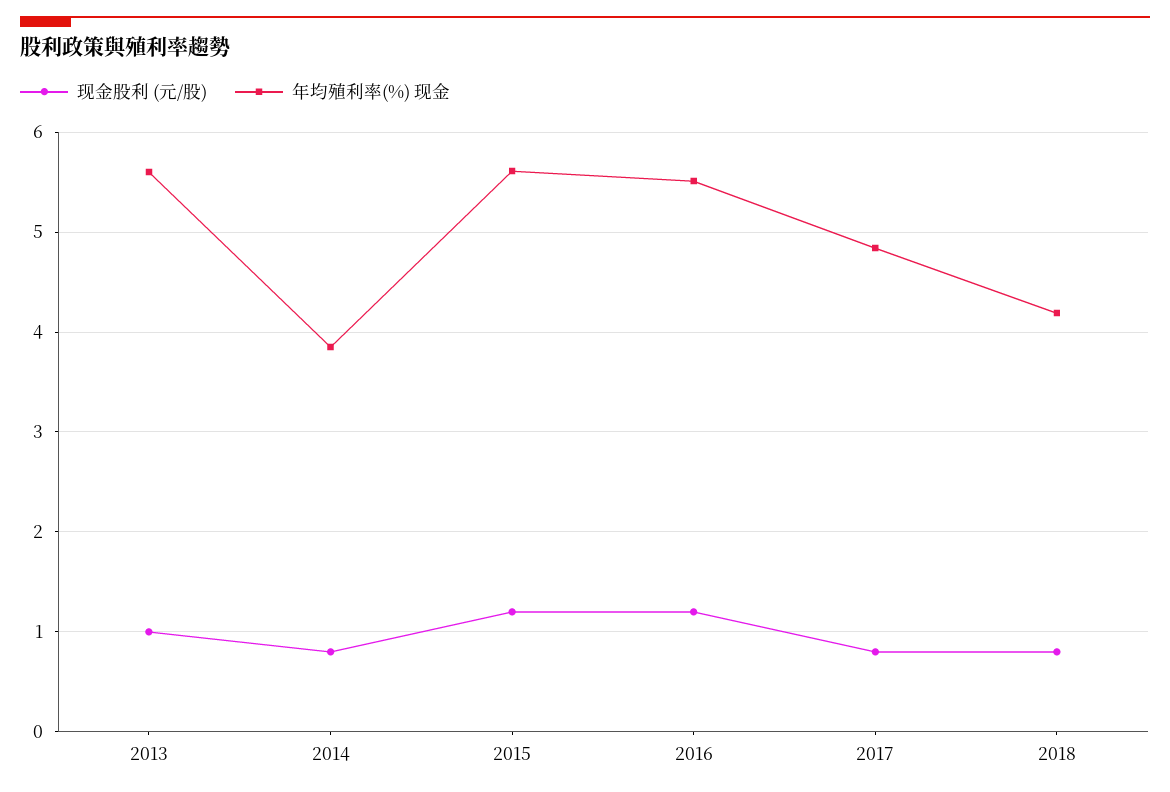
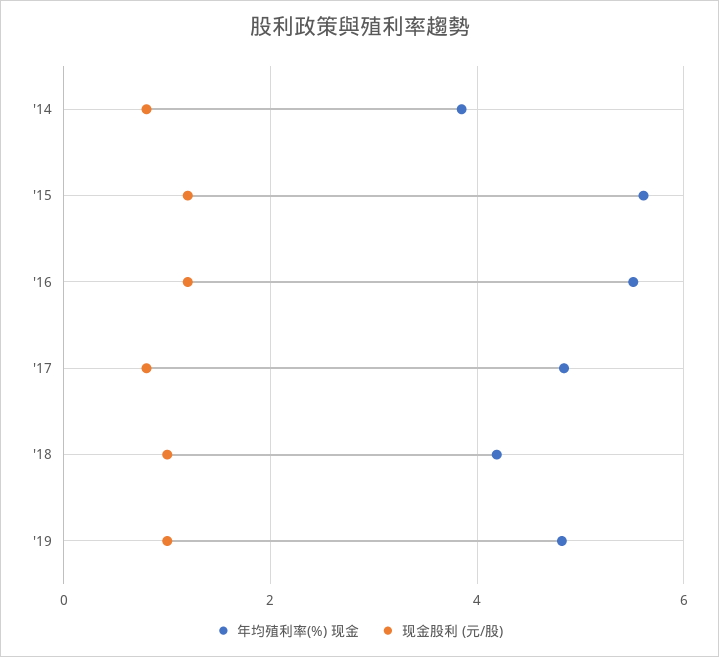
现金股利 (元/股), 2013: 1 -> none
年均殖利率(%) 现金, 2013: 5.6 -> none
现金股利 (元/股), 2018: 0.8 -> 1
年均殖利率(%) 现金, '19: none -> 4.8
现金股利 (元/股), '19: none -> 1

